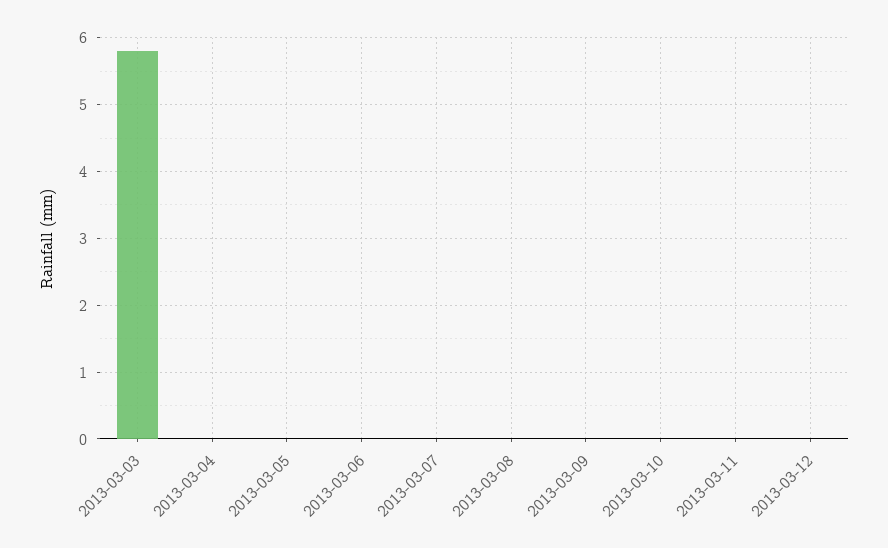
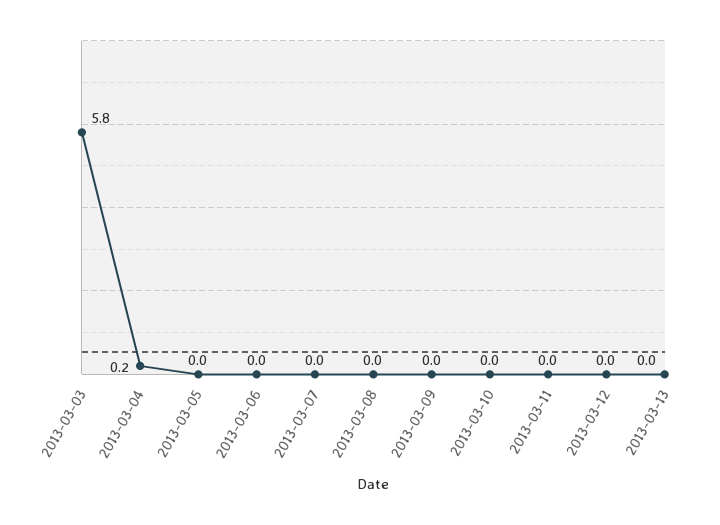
2013-03-04: 0 -> 0.2
2013-03-13: none -> 0

